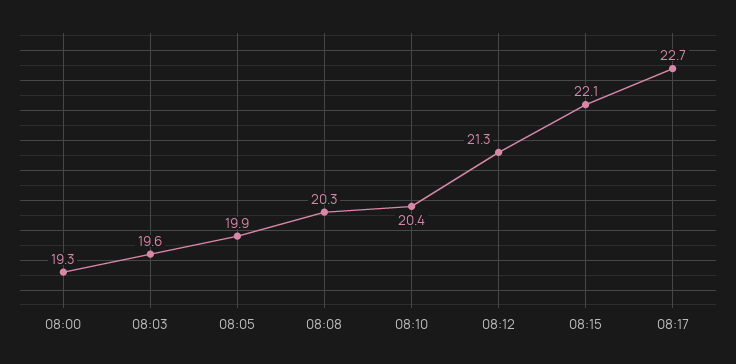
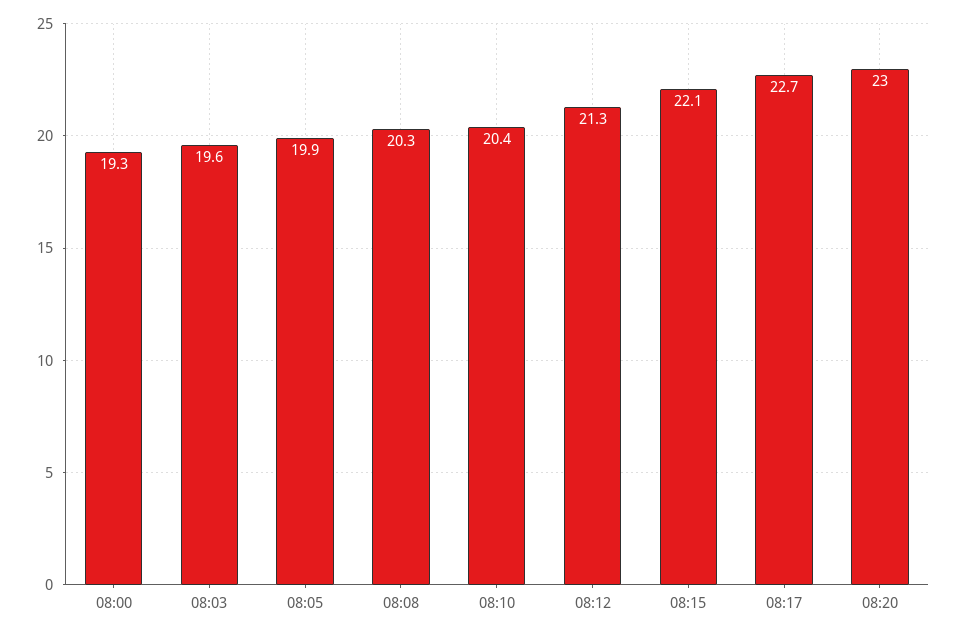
08:20: none -> 23

